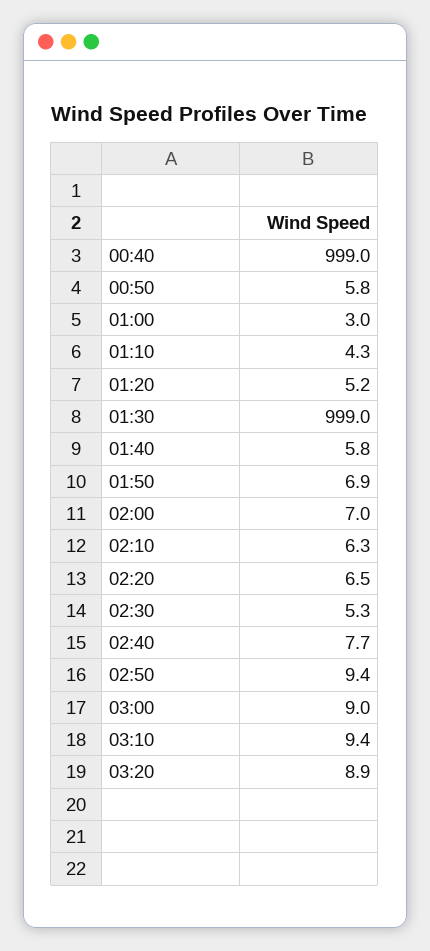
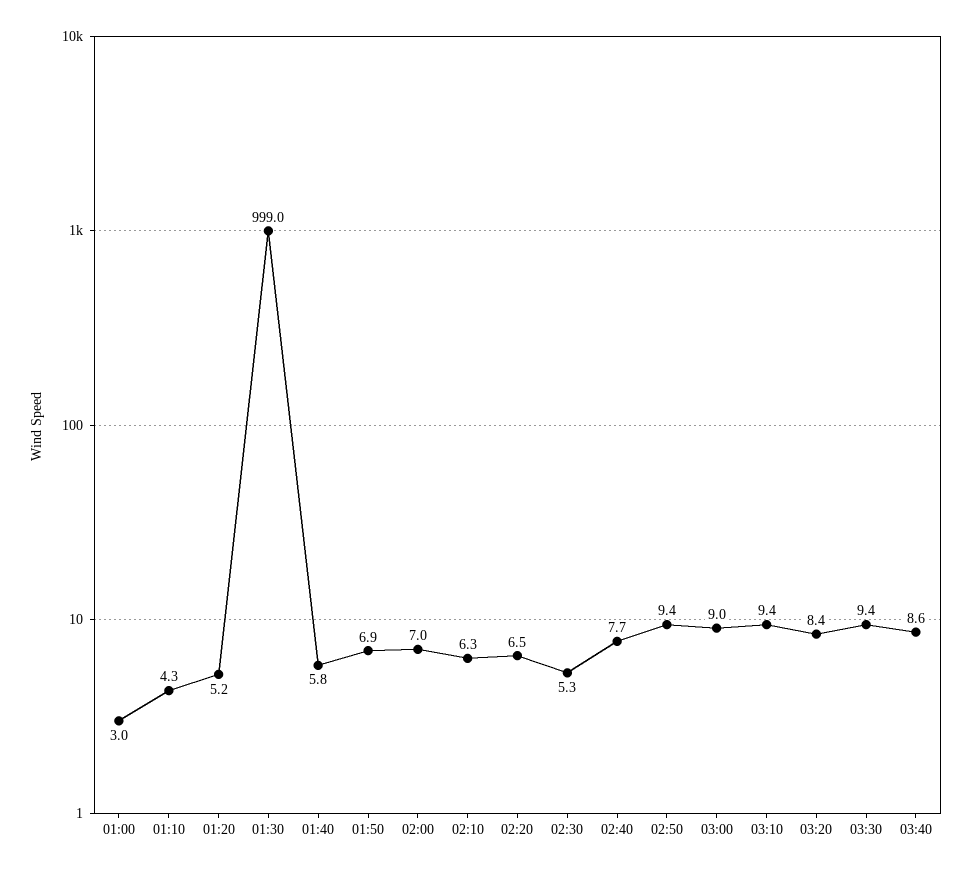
00:40: 999 -> none
00:50: 5.8 -> none
03:20: 8.9 -> 8.4
03:30: none -> 9.4
03:40: none -> 8.6

